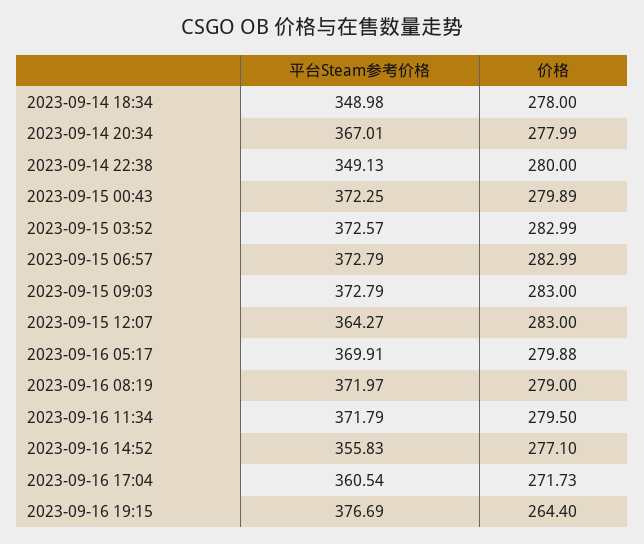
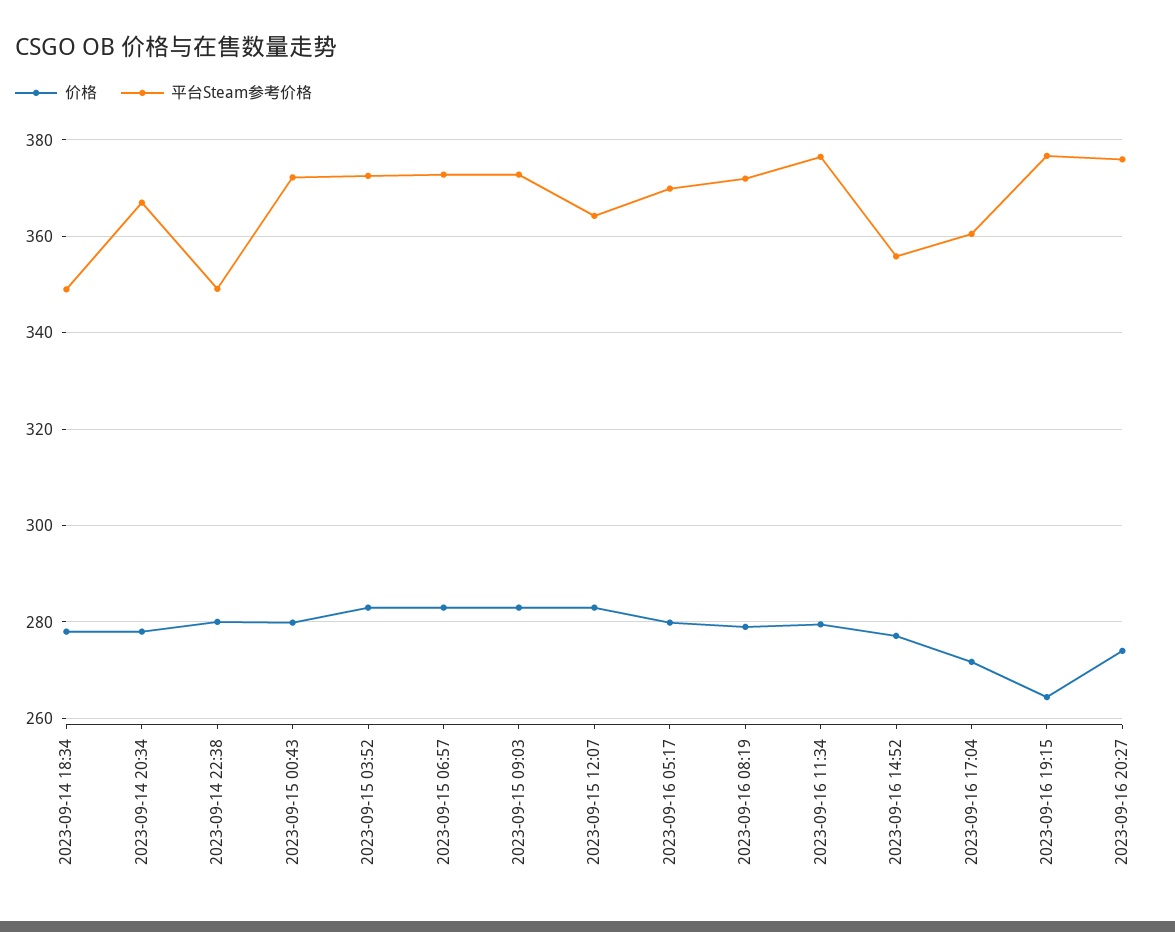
平台Steam参考价格, 2023-09-16 11:34: 371.79 -> 376
价格, 2023-09-16 20:27: none -> 274
平台Steam参考价格, 2023-09-16 20:27: none -> 376

